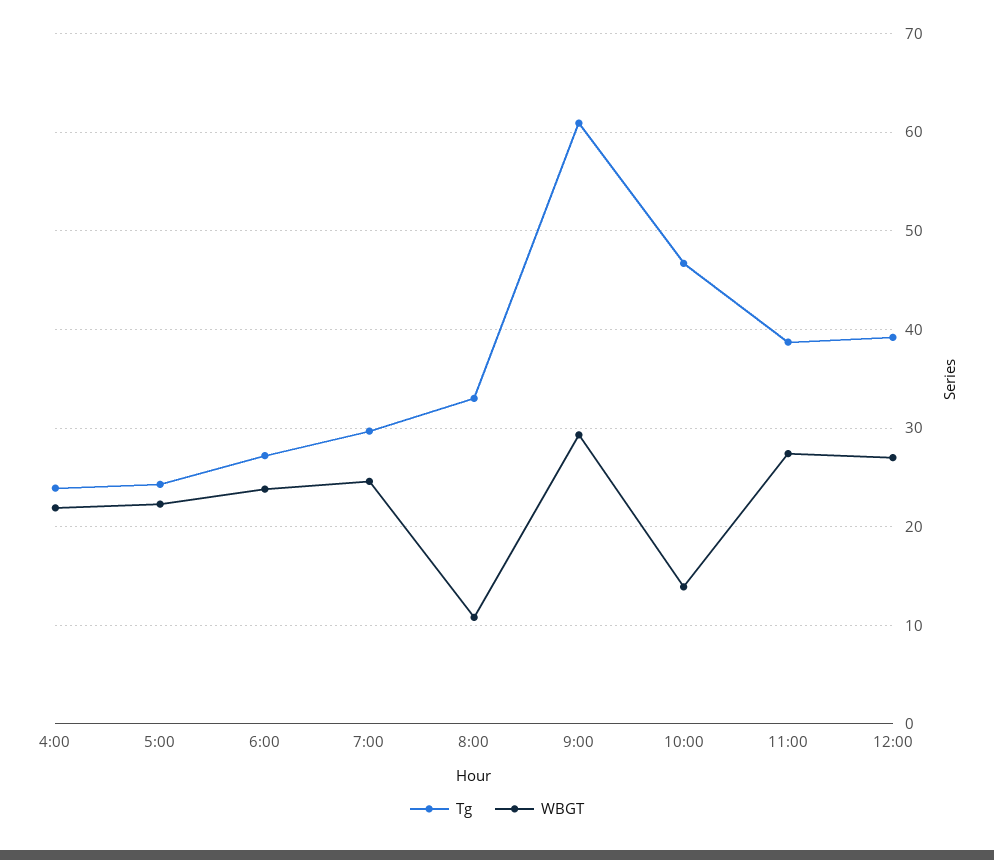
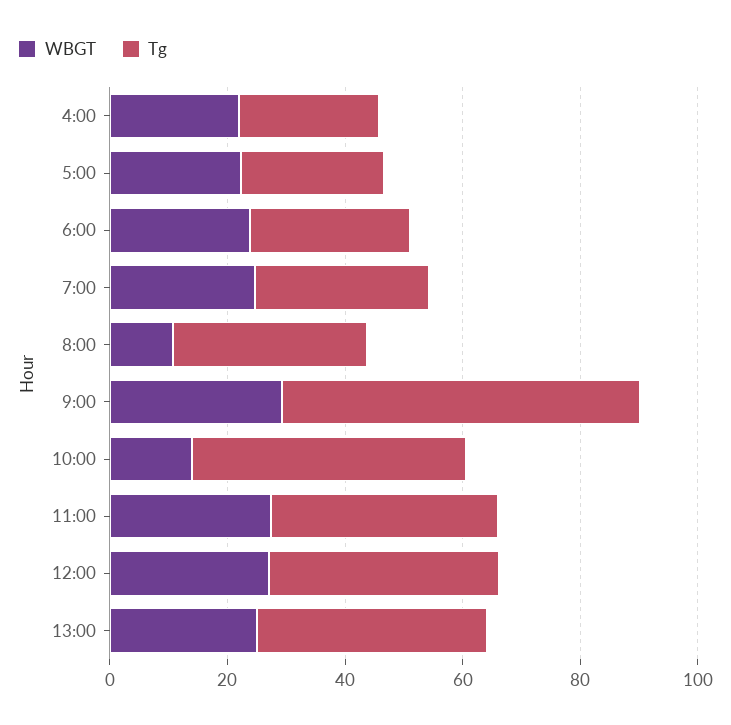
WBGT, 13:00: none -> 25
Tg, 13:00: none -> 40

